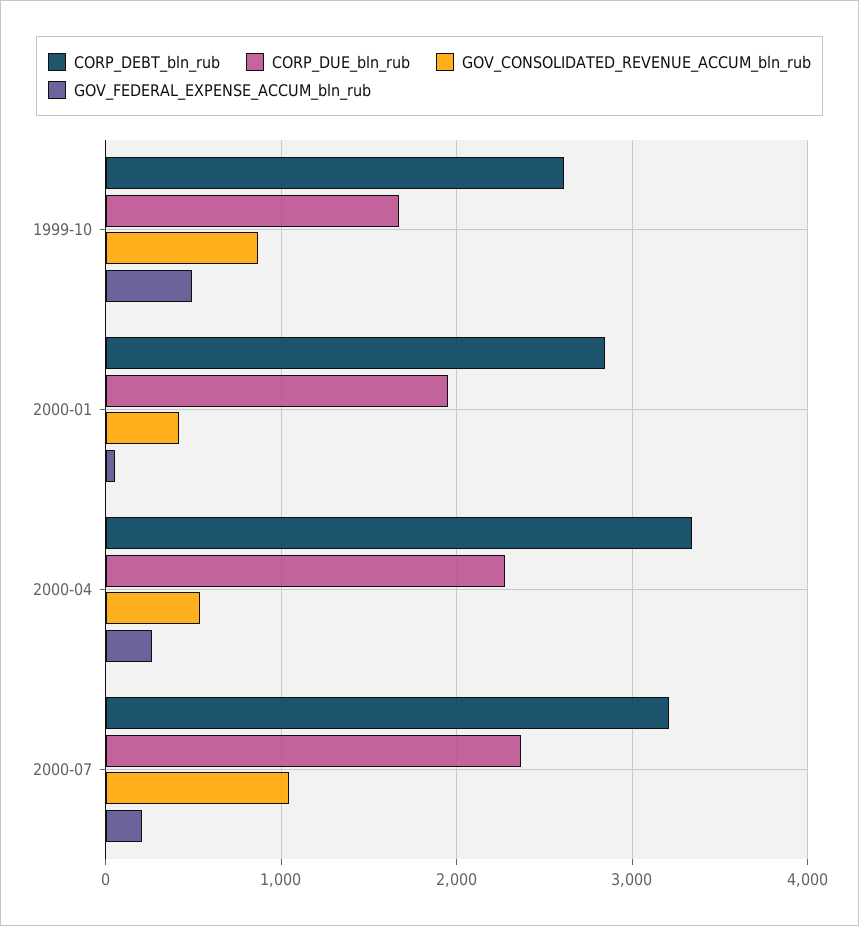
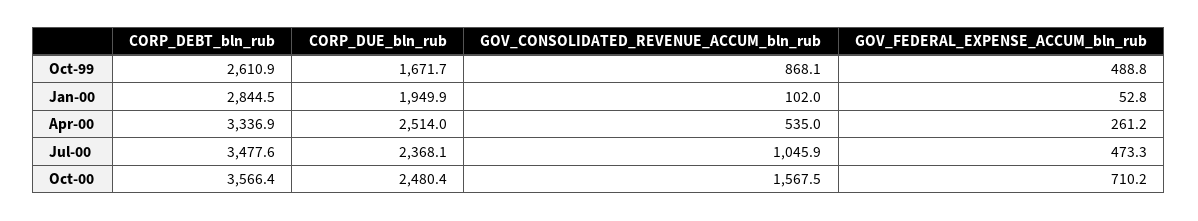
GOV_CONSOLIDATED_REVENUE_ACCUM_bln_rub, 2000-01: 400 -> 102
CORP_DUE_bln_rub, 2000-04: 2300 -> 2514
CORP_DEBT_bln_rub, 2000-07: 3200 -> 3477.6
GOV_FEDERAL_EXPENSE_ACCUM_bln_rub, 2000-07: 200 -> 473.3
CORP_DEBT_bln_rub, Oct-00: none -> 3566.4
CORP_DUE_bln_rub, Oct-00: none -> 2480.4
GOV_CONSOLIDATED_REVENUE_ACCUM_bln_rub, Oct-00: none -> 1567.5
GOV_FEDERAL_EXPENSE_ACCUM_bln_rub, Oct-00: none -> 710.2

